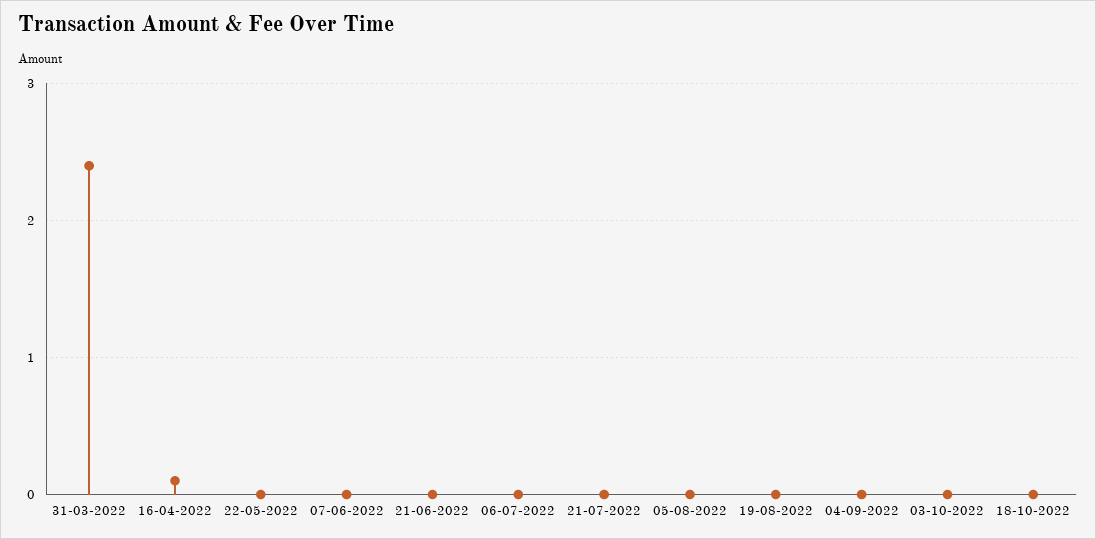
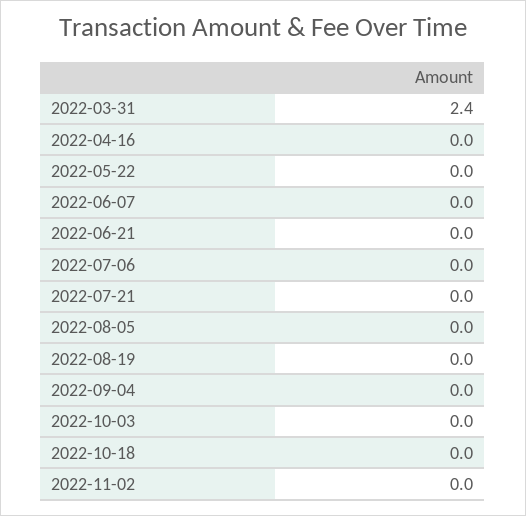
16-04-2022: 0.1 -> 0
2022-11-02: none -> 0

